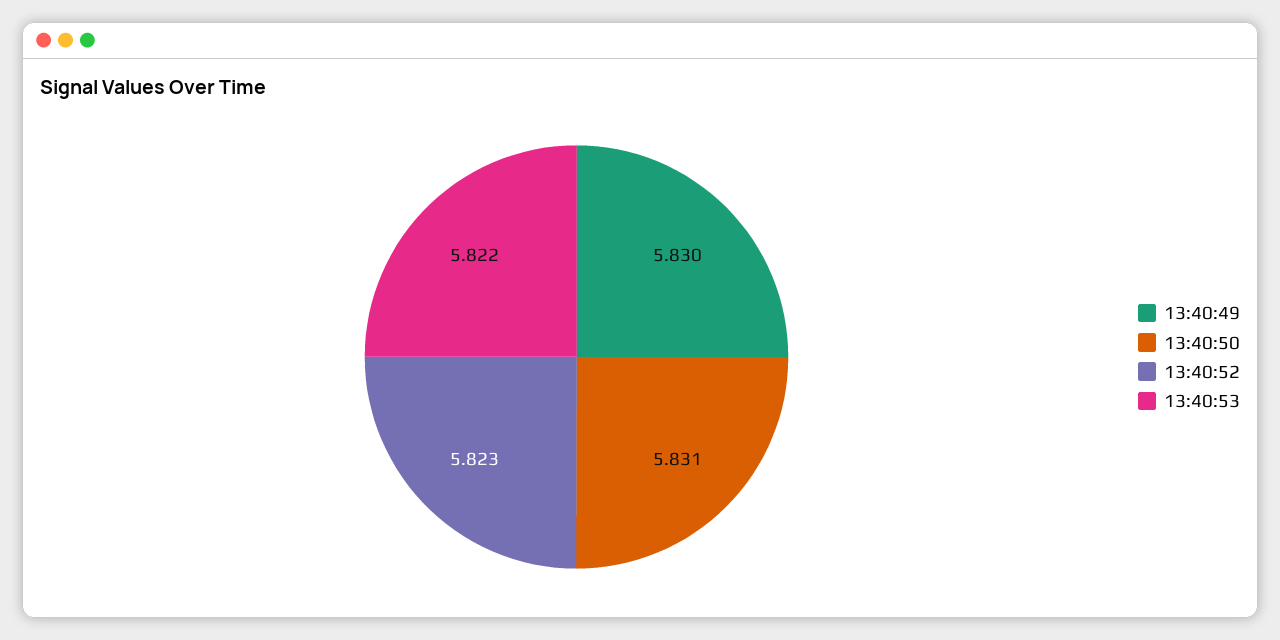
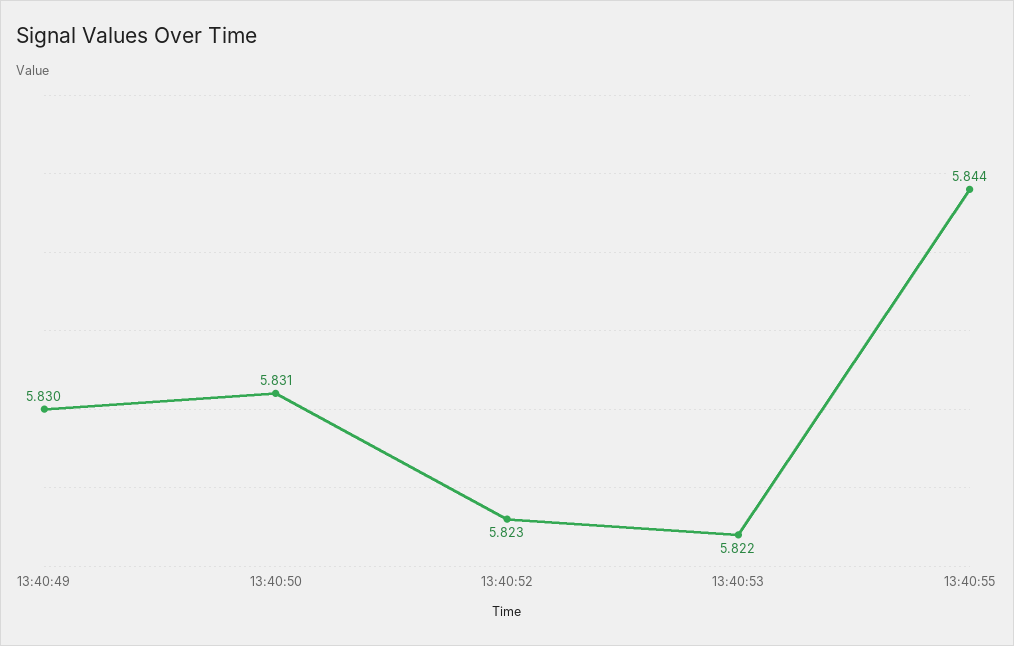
13:40:55: none -> 5.844

